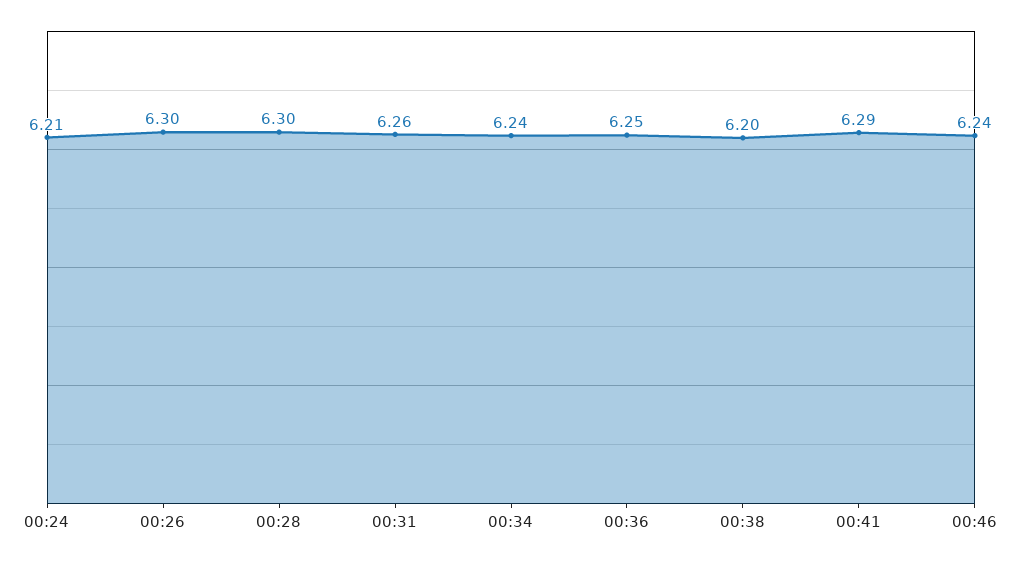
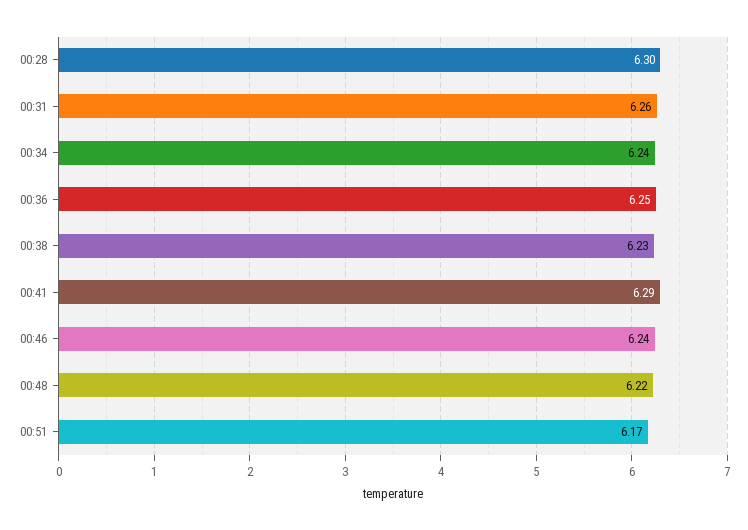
00:24: 6.21 -> none
00:26: 6.3 -> none
00:38: 6.2 -> 6.23
00:48: none -> 6.22
00:51: none -> 6.17

